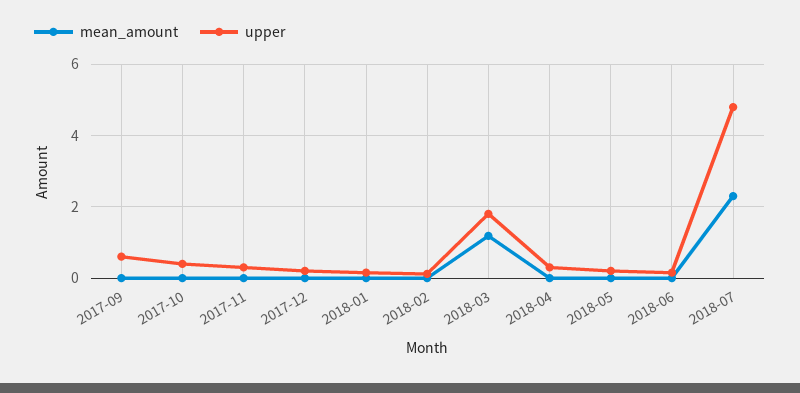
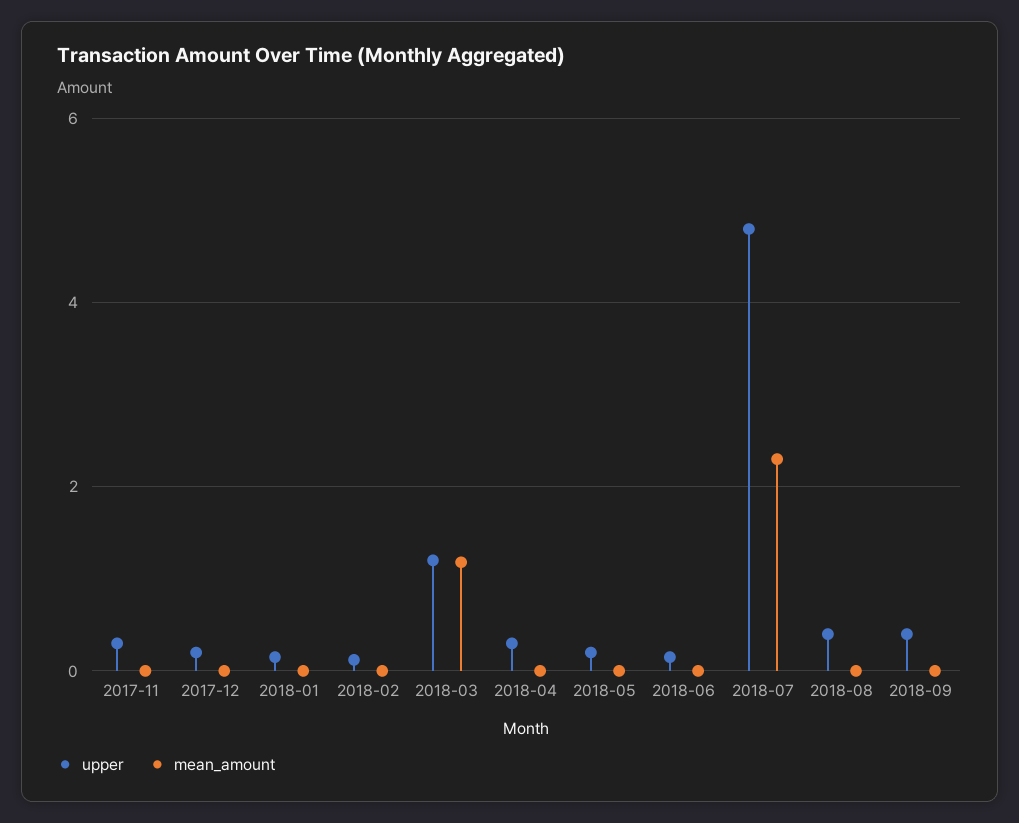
mean_amount, 2017-09: 0 -> none
upper, 2017-09: 0.6 -> none
mean_amount, 2017-10: 0 -> none
upper, 2017-10: 0.4 -> none
upper, 2018-03: 1.8 -> 1.2
upper, 2018-08: none -> 0.4
mean_amount, 2018-08: none -> 0
upper, 2018-09: none -> 0.4
mean_amount, 2018-09: none -> 0

